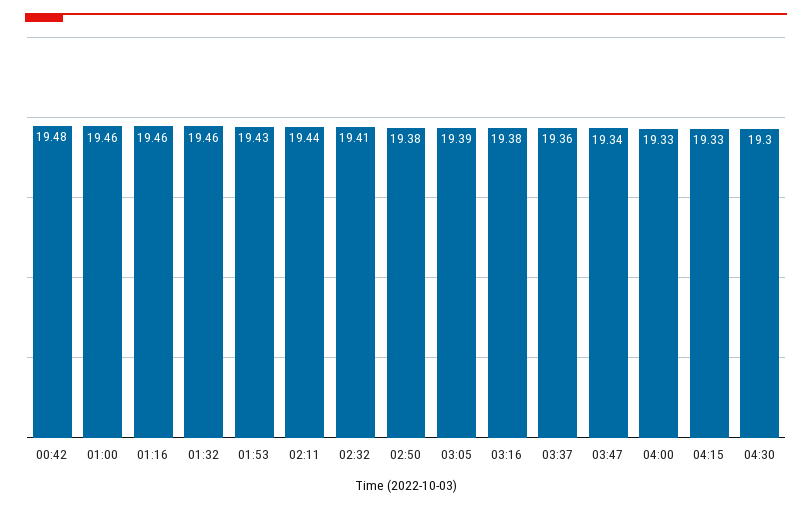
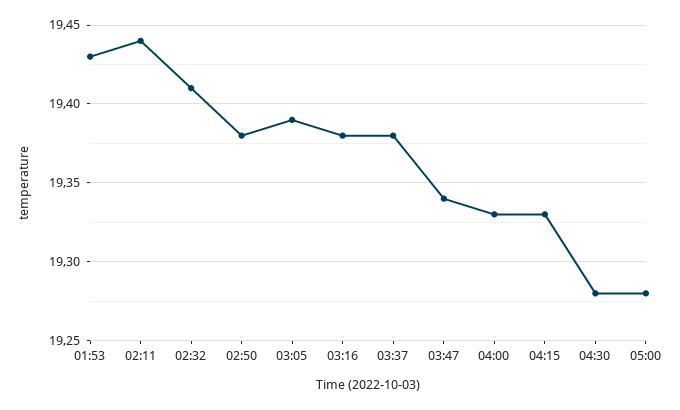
00:42: 19.48 -> none
01:00: 19.46 -> none
01:16: 19.46 -> none
01:32: 19.46 -> none
03:37: 19.36 -> 19.38
04:30: 19.3 -> 19.28
05:00: none -> 19.28

